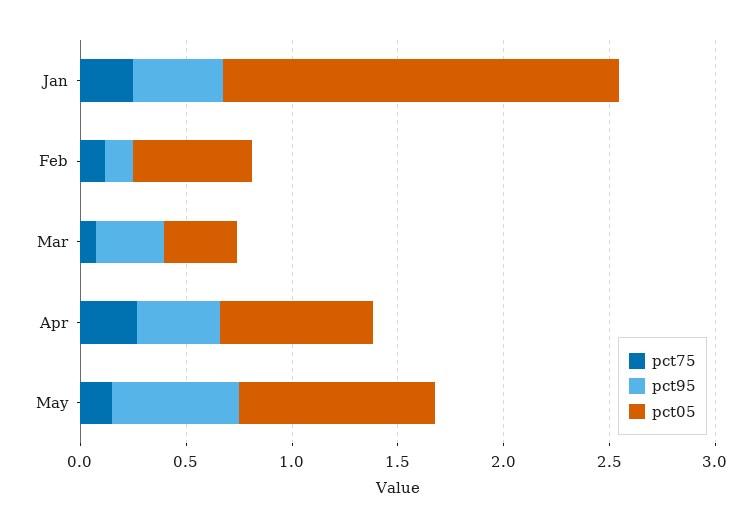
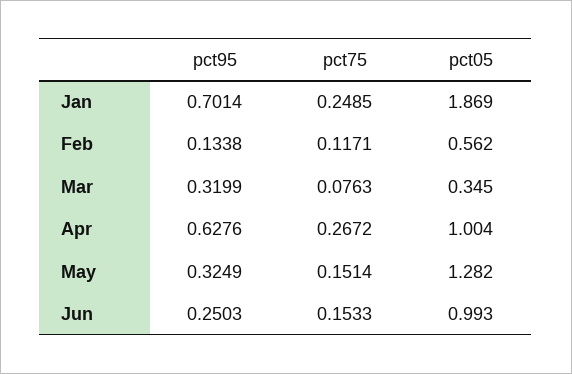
pct95, Jan: 0.4 -> 0.7014
pct95, Apr: 0.4 -> 0.6276
pct05, Apr: 0.7 -> 1.004
pct95, May: 0.6 -> 0.3249
pct05, May: 0.9 -> 1.282
pct95, Jun: none -> 0.2503
pct75, Jun: none -> 0.1533
pct05, Jun: none -> 0.993

